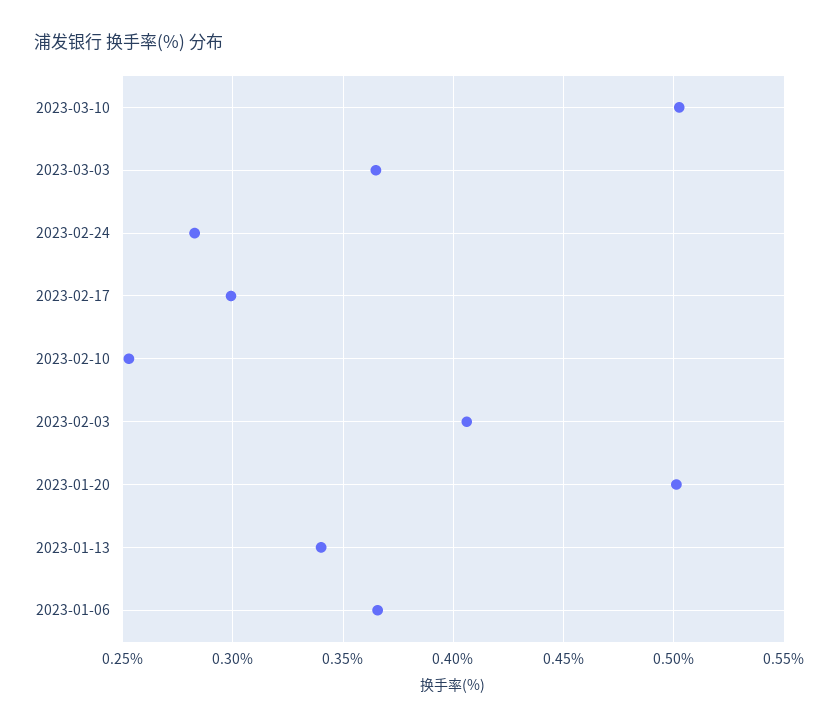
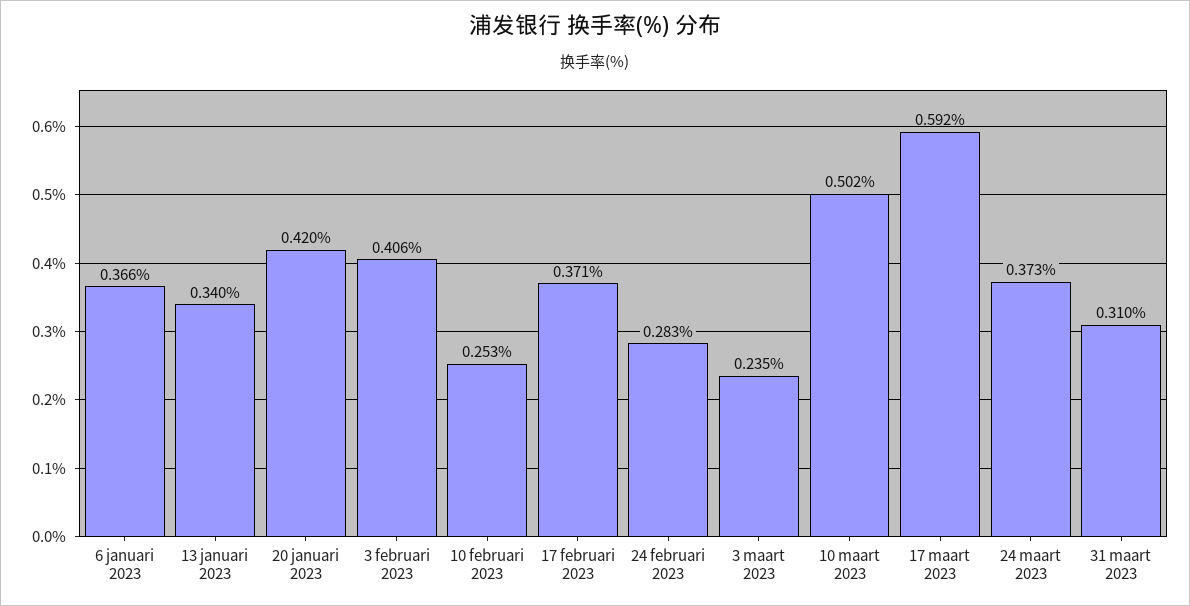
2023-03-03: 0.365 -> 0.235
2023-02-17: 0.3 -> 0.371
2023-01-20: 0.5 -> 0.42
17 maart 2023: none -> 0.592
24 maart 2023: none -> 0.373
31 maart 2023: none -> 0.31

